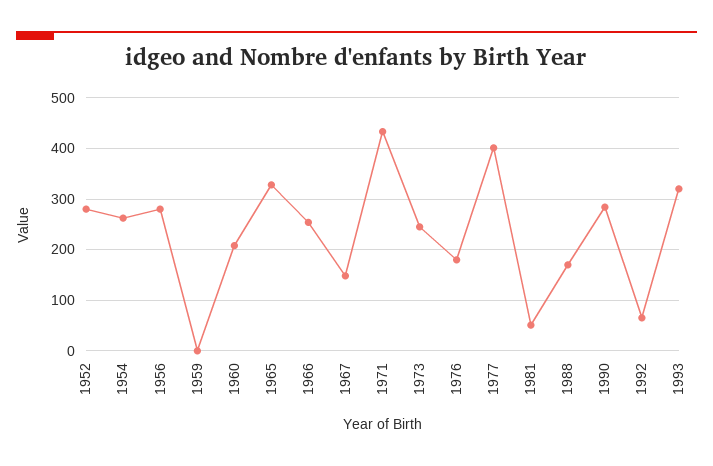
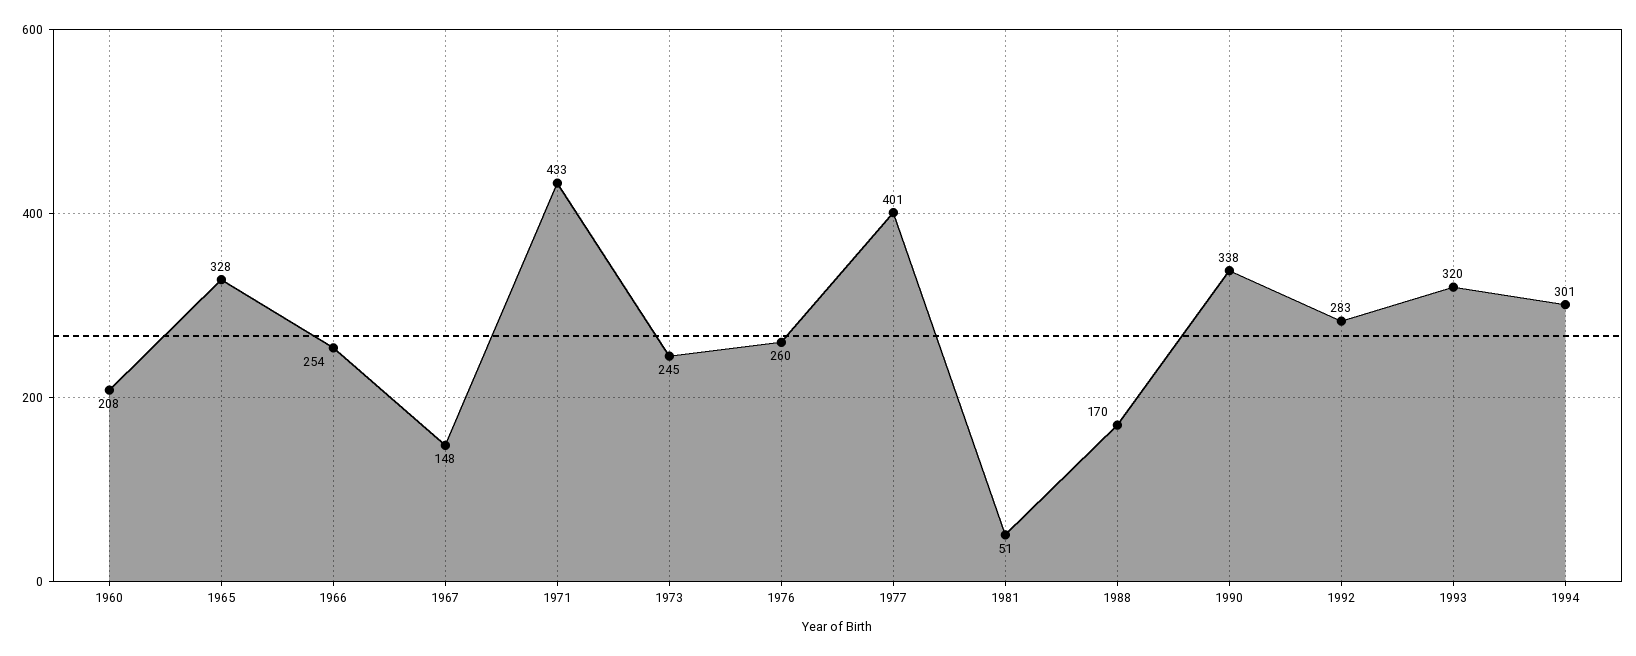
1952: 280 -> none
1954: 260 -> none
1956: 280 -> none
1959: 0 -> none
1976: 180 -> 260
1990: 280 -> 338
1992: 60 -> 283
1994: none -> 301

